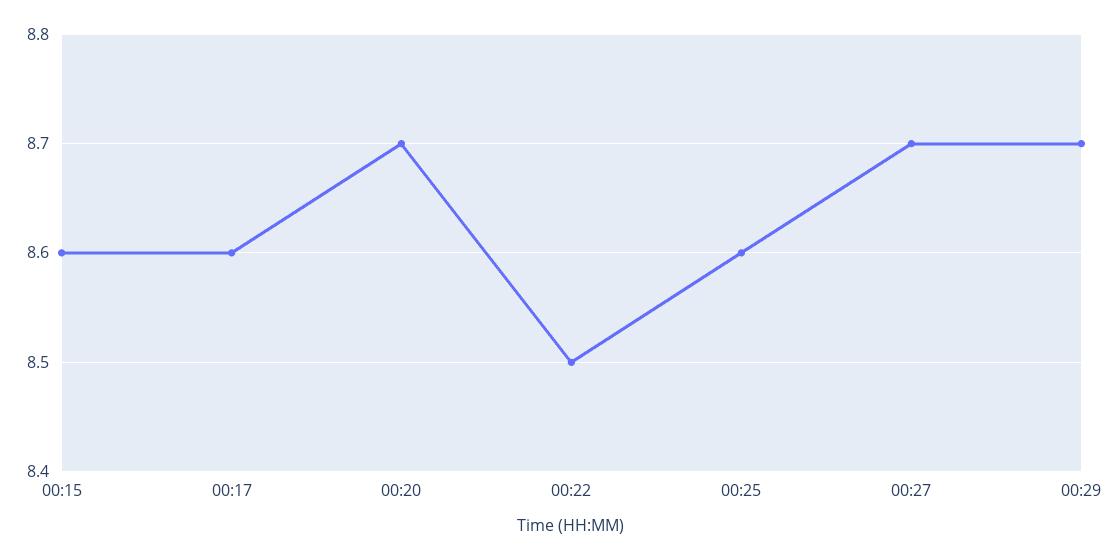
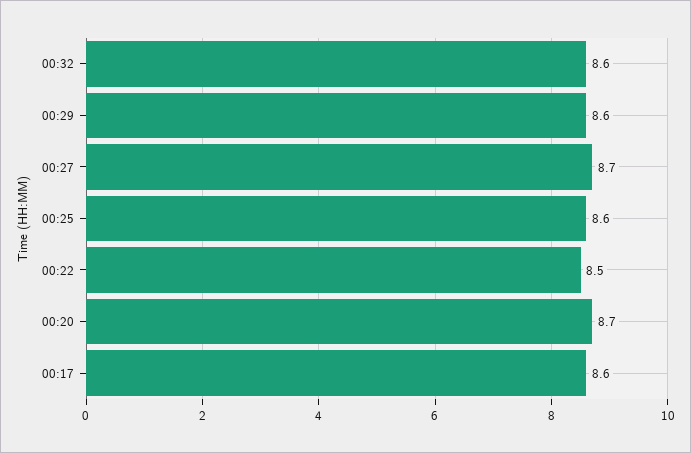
00:15: 8.6 -> none
00:29: 8.7 -> 8.6
00:32: none -> 8.6

